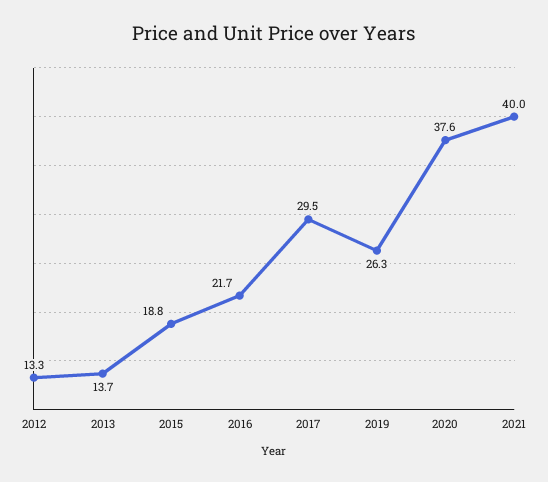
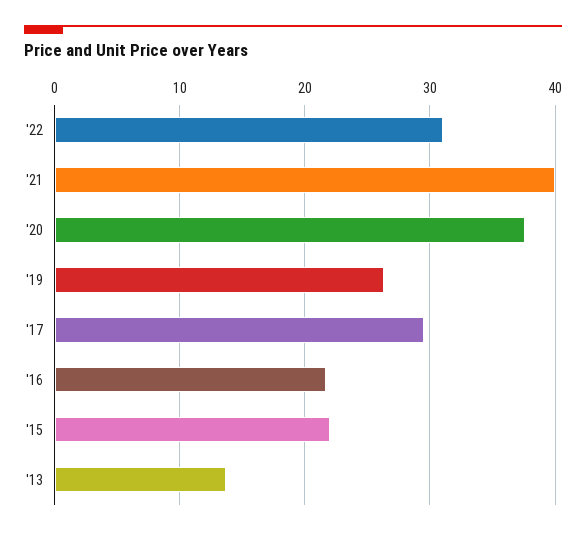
2012: 13.3 -> none
2015: 18.8 -> 22
'22: none -> 31

